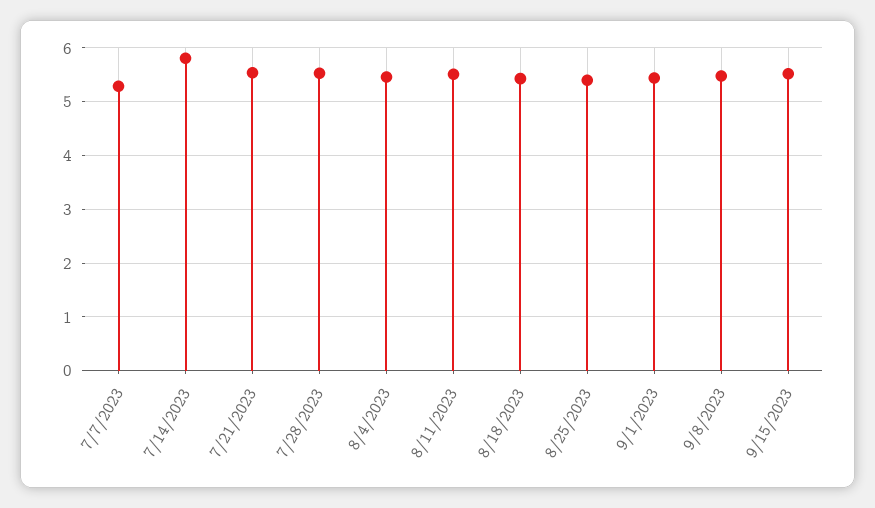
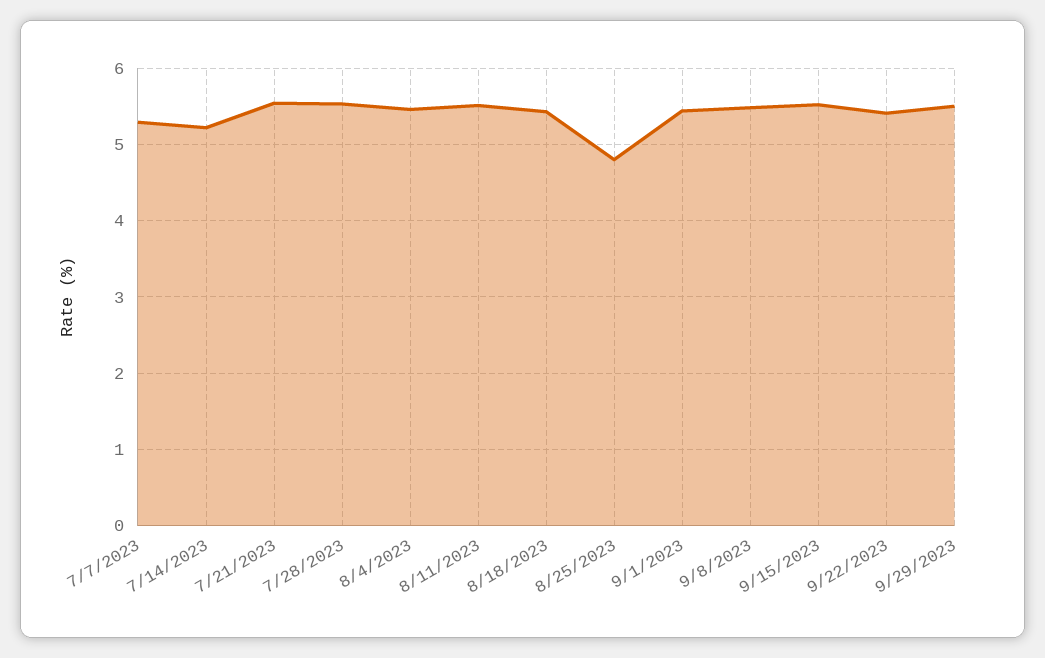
7/14/2023: 5.8 -> 5.2
8/25/2023: 5.4 -> 4.8
9/22/2023: none -> 5.4
9/29/2023: none -> 5.5

